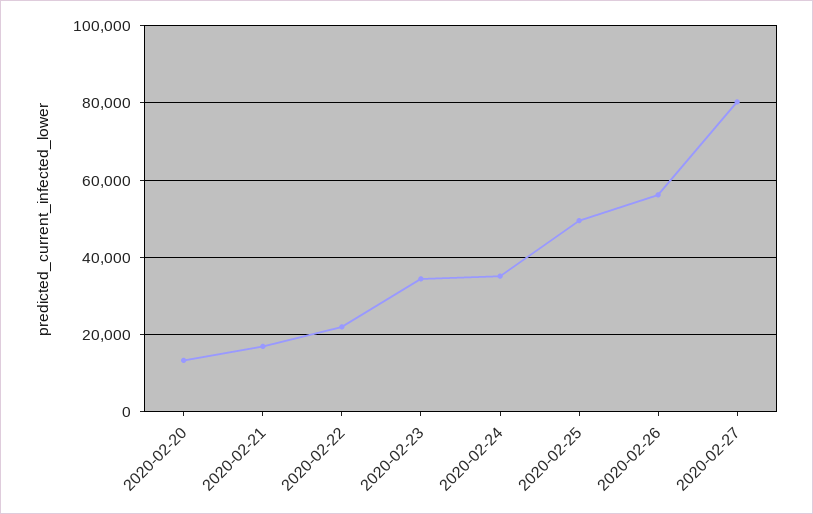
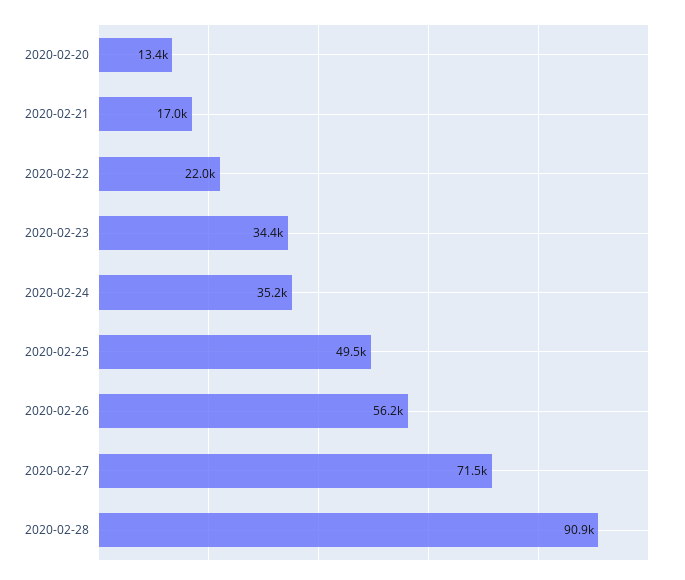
2020-02-27: 80000 -> 71500
2020-02-28: none -> 90900

